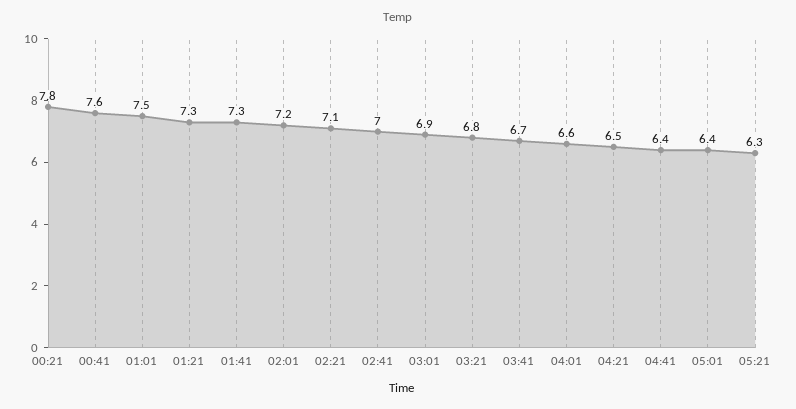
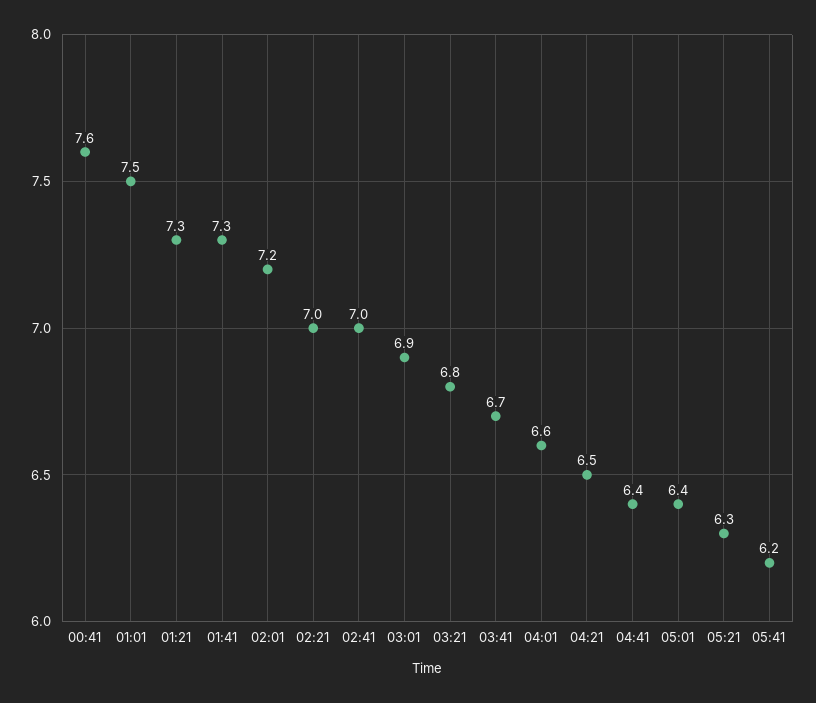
00:21: 7.8 -> none
02:21: 7.1 -> 7
05:41: none -> 6.2

